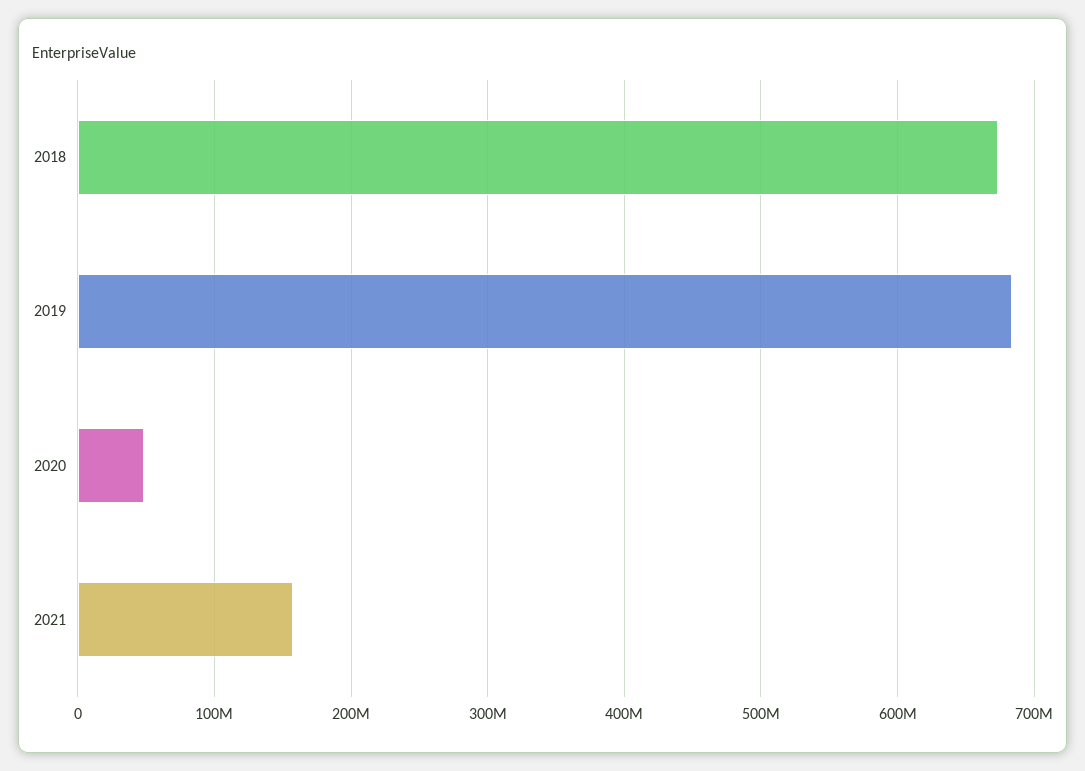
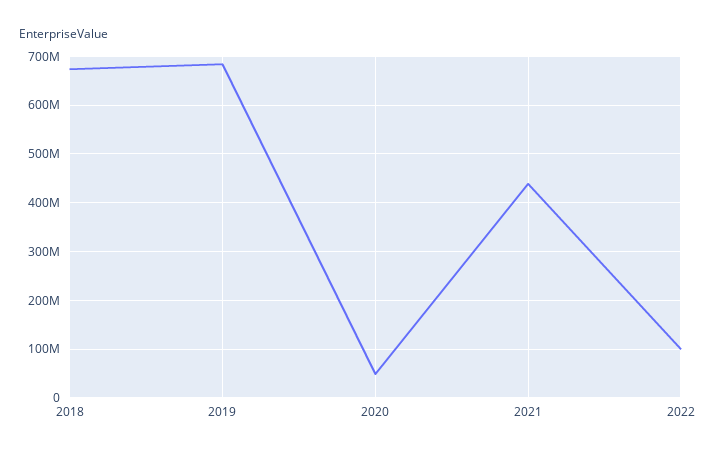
2021: 160000000 -> 440000000
2022: none -> 100000000

